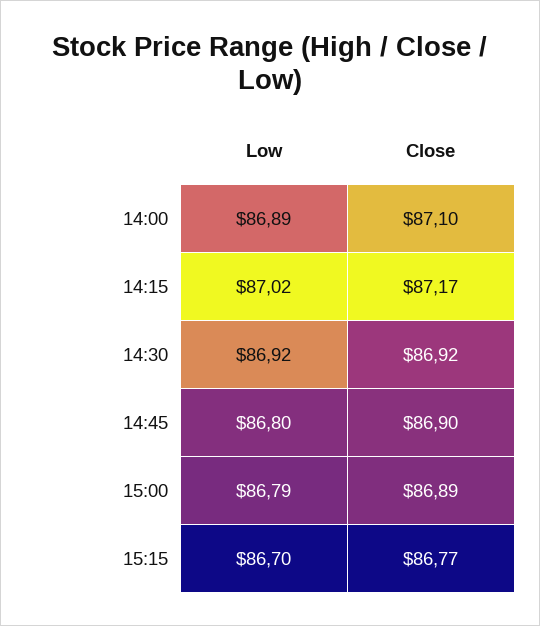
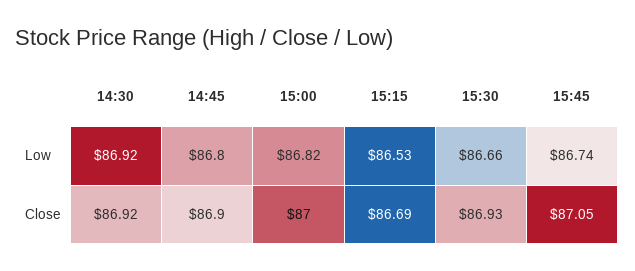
Low, 14:00: 86.89 -> none
Close, 14:00: 87.1 -> none
Low, 14:15: 87.02 -> none
Close, 14:15: 87.17 -> none
Low, 15:00: 86.79 -> 86.82
Close, 15:00: 86.89 -> 87
Low, 15:15: 86.7 -> 86.53
Close, 15:15: 86.77 -> 86.69
Low, 15:30: none -> 86.66
Low, 15:45: none -> 86.74
Close, 15:30: none -> 86.93
Close, 15:45: none -> 87.05

